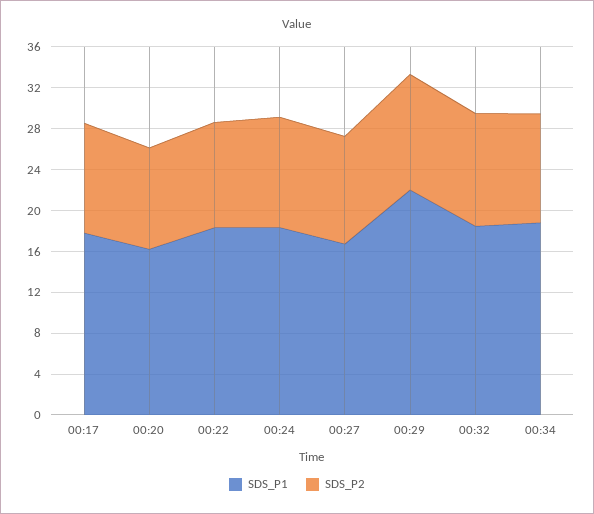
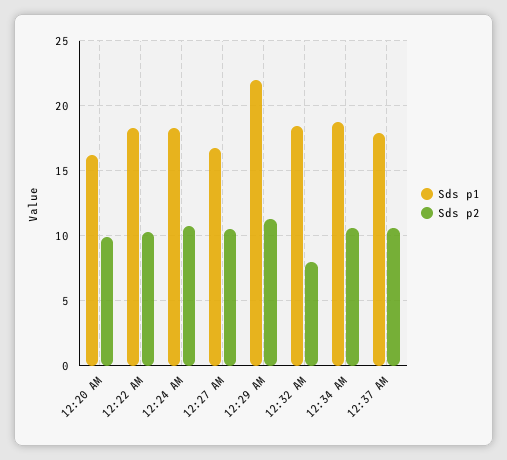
SDS_P1, 00:17: 18 -> none
SDS_P2, 00:17: 11 -> none
SDS_P2, 00:32: 11 -> 8
SDS_P1, 12:37 AM: none -> 18
SDS_P2, 12:37 AM: none -> 10.5

